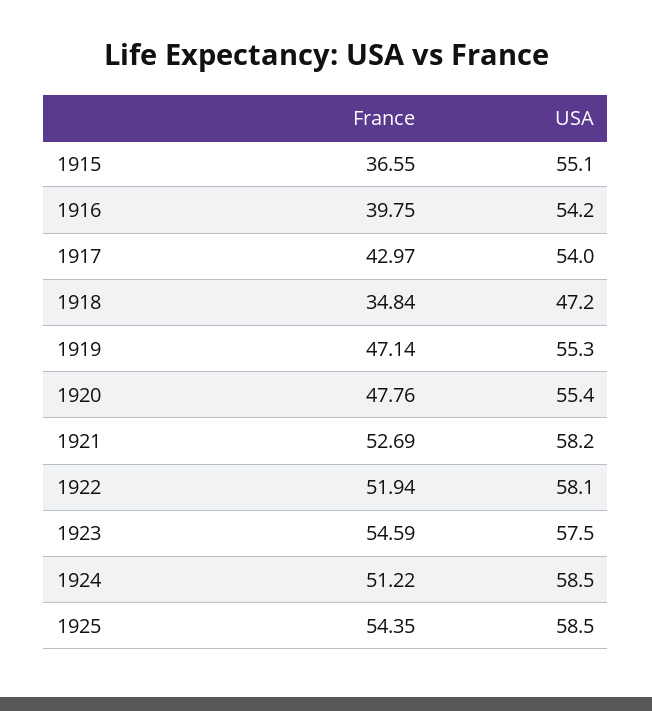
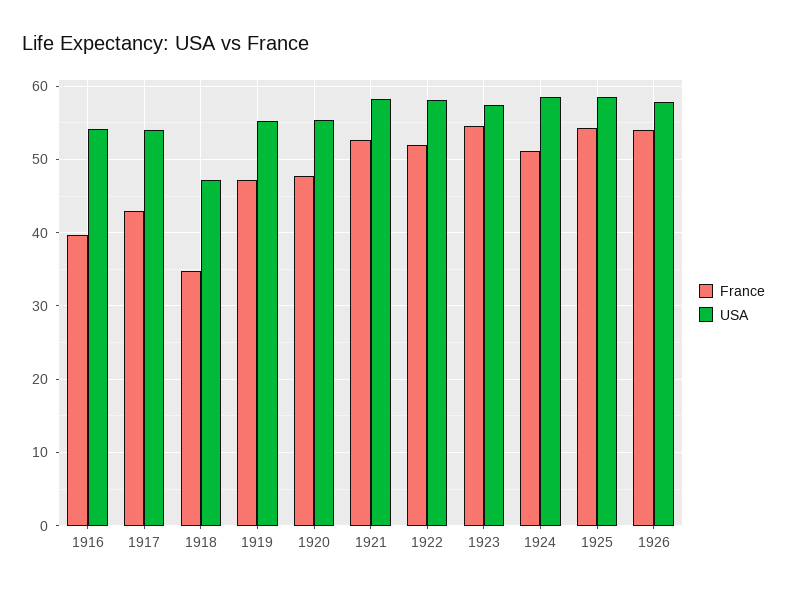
France, 1915: 36.55 -> none
USA, 1915: 55.1 -> none
France, 1926: none -> 54
USA, 1926: none -> 58

